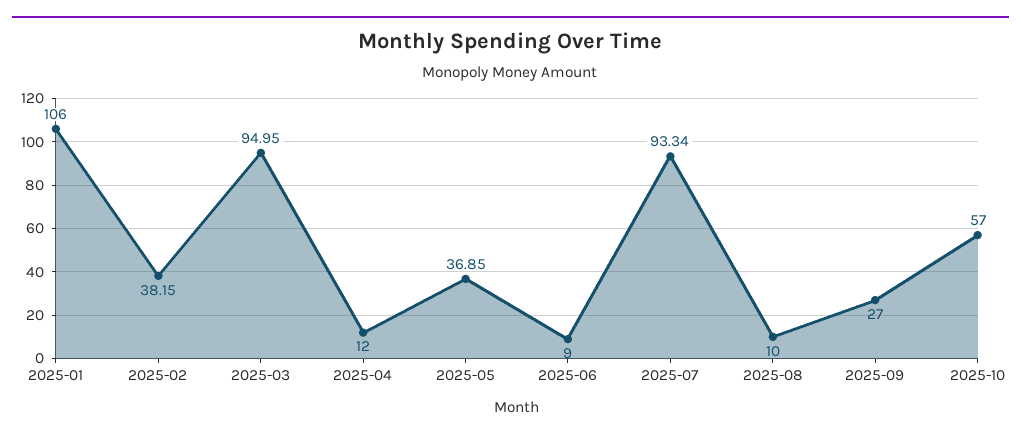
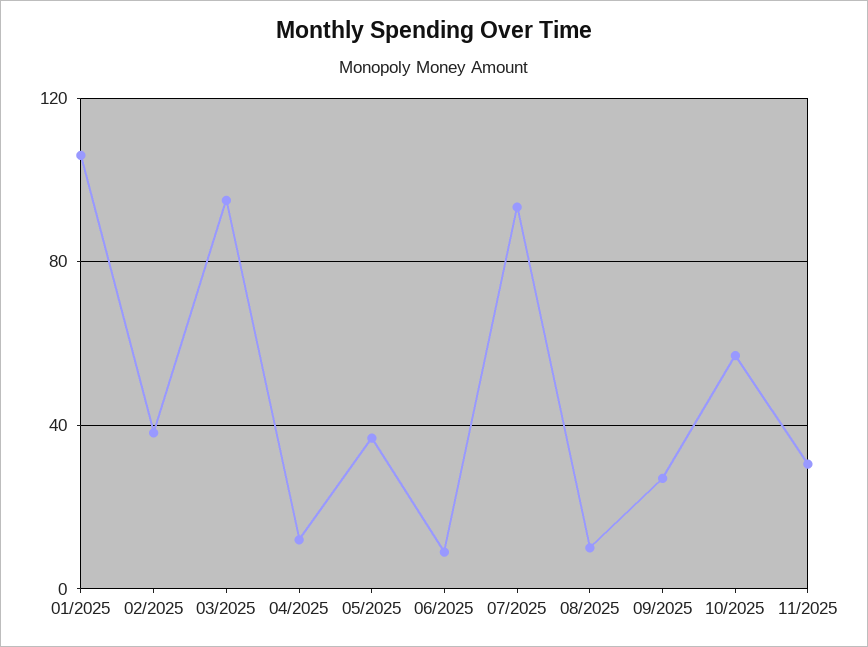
11/2025: none -> 30

